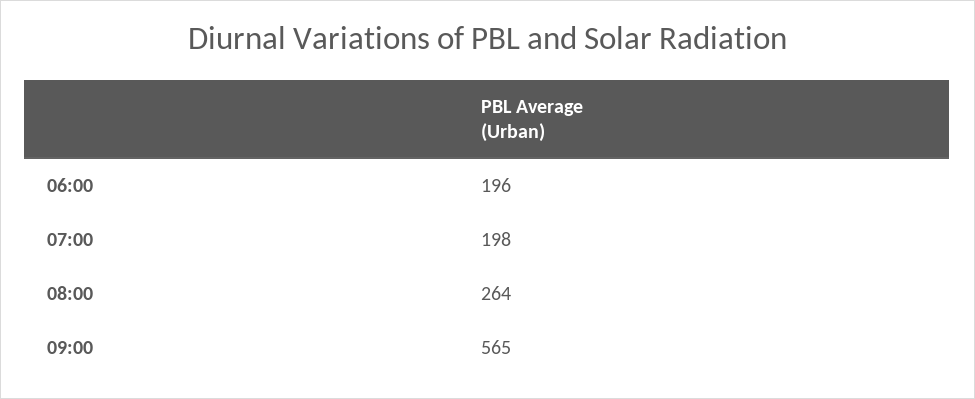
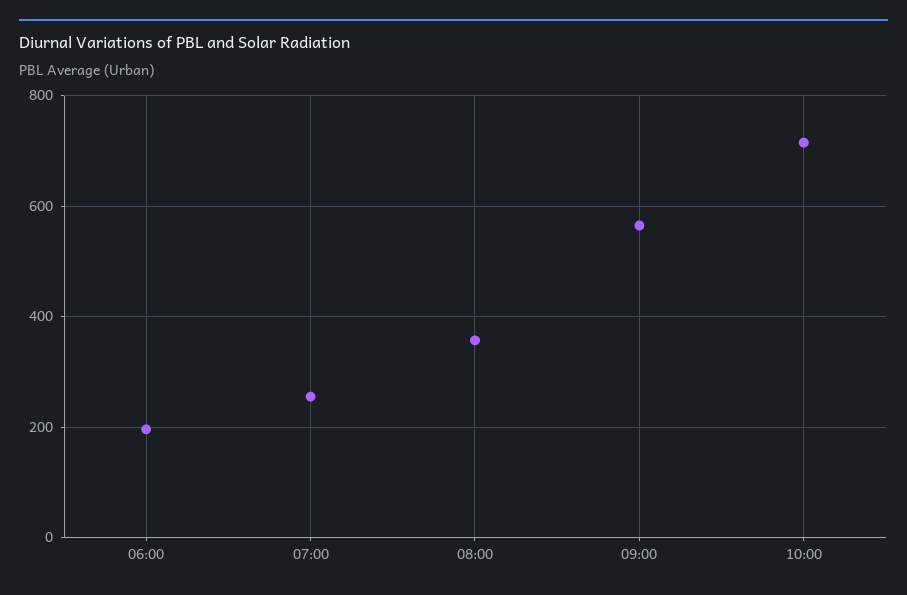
07:00: 198 -> 260
08:00: 264 -> 360
10:00: none -> 720

